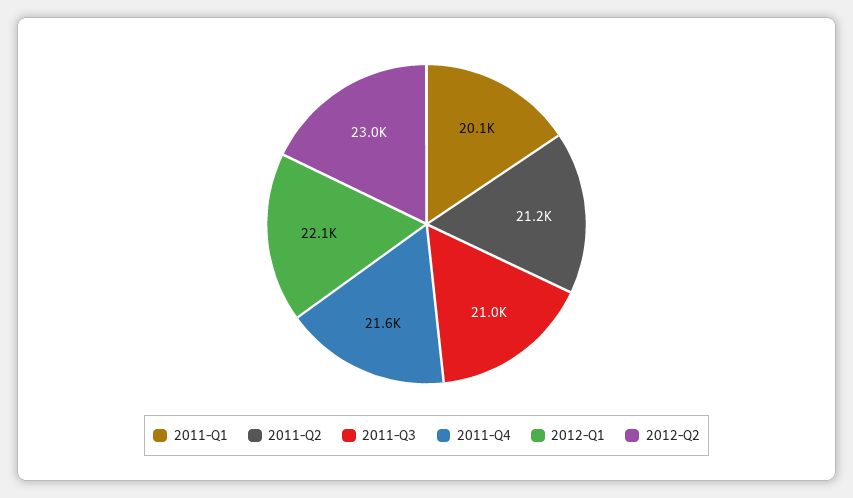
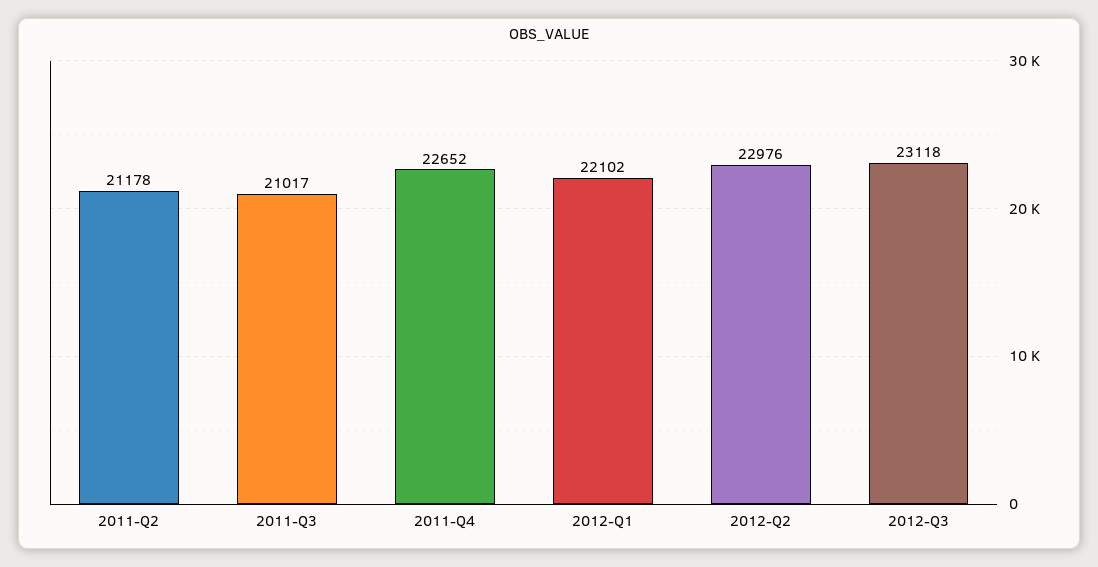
2011-Q1: 20100 -> none
2011-Q4: 21600 -> 22652
2012-Q3: none -> 23118

